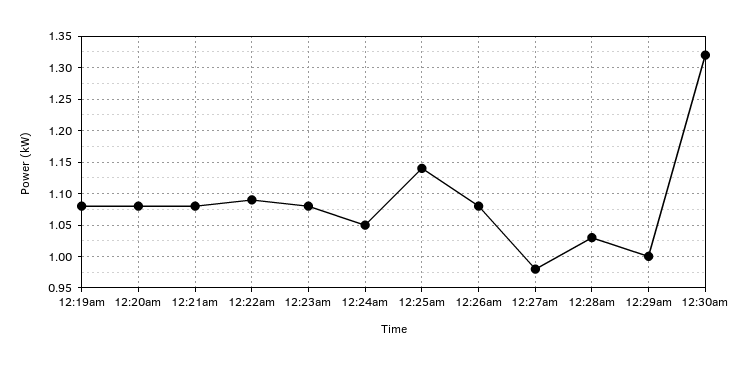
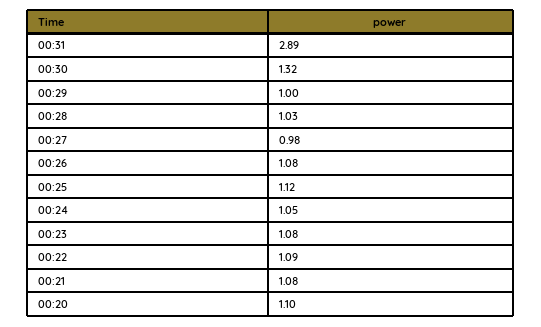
12:19am: 1.08 -> none
12:20am: 1.08 -> 1.1
12:25am: 1.14 -> 1.12
00:31: none -> 2.89

